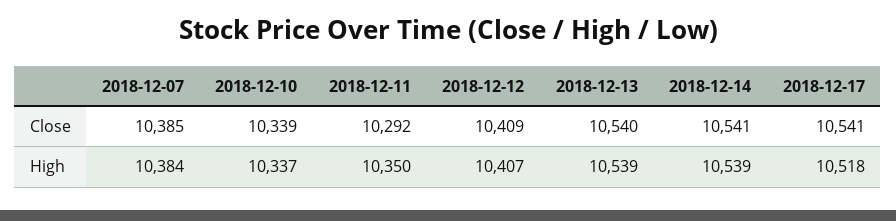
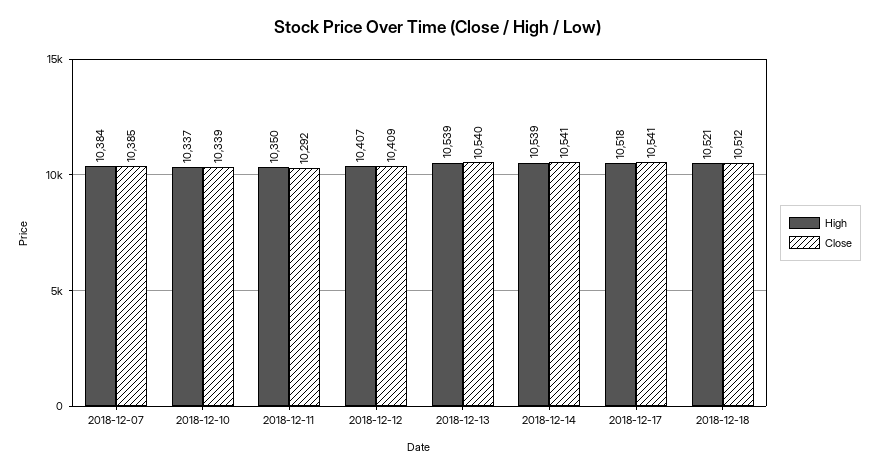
High, 2018-12-18: none -> 10521
Close, 2018-12-18: none -> 10512

